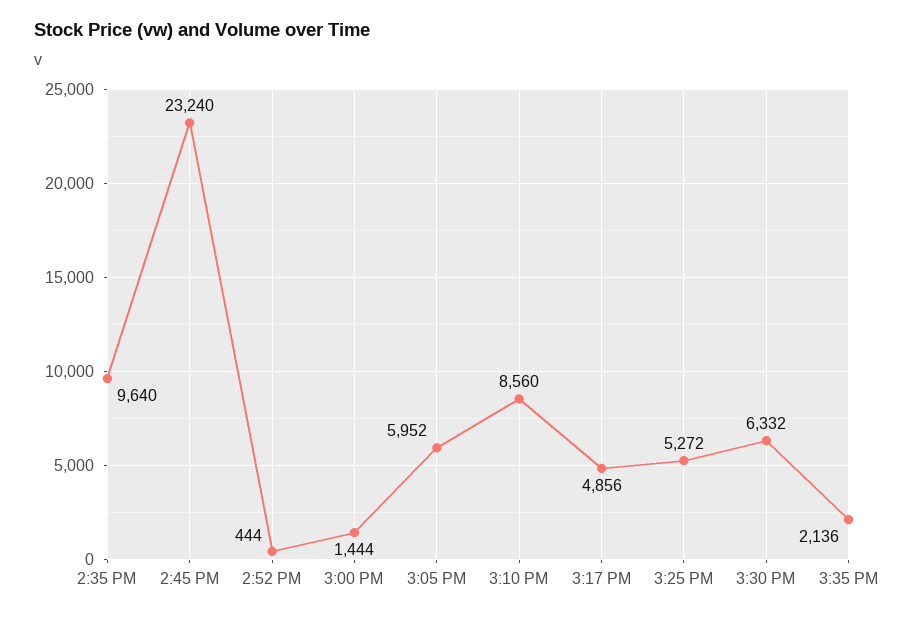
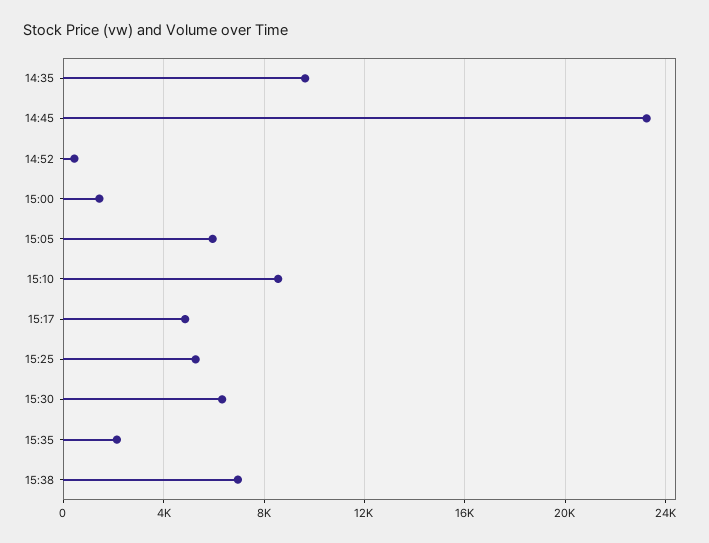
15:38: none -> 7000

